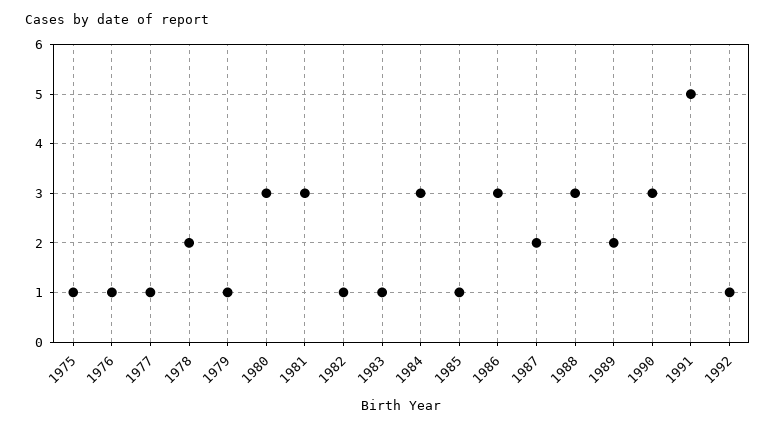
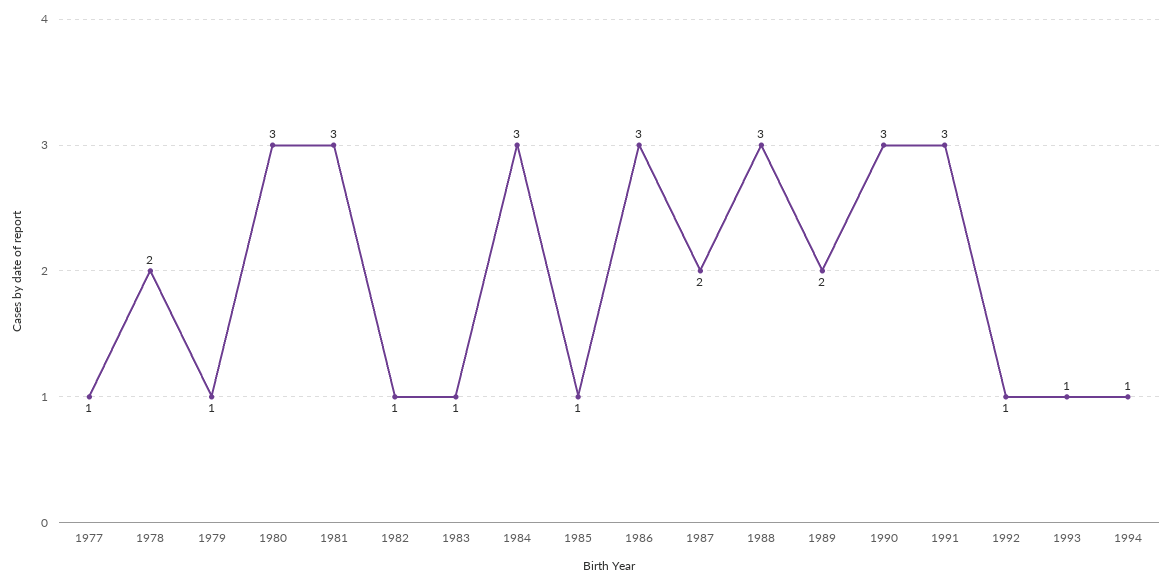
1975: 1 -> none
1976: 1 -> none
1991: 5 -> 3
1993: none -> 1
1994: none -> 1

